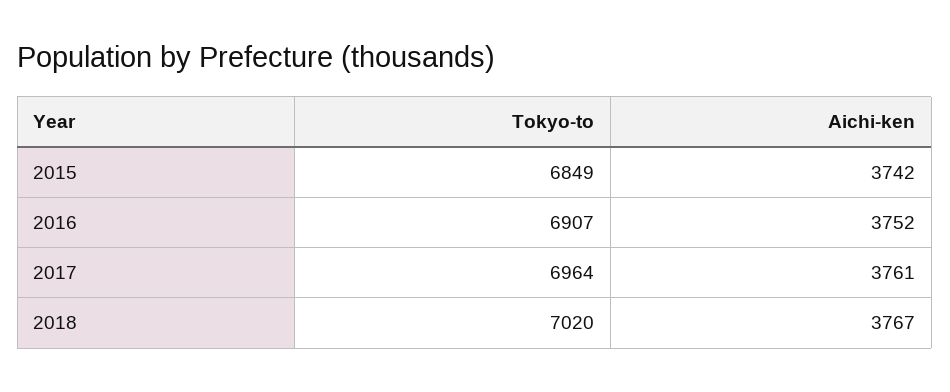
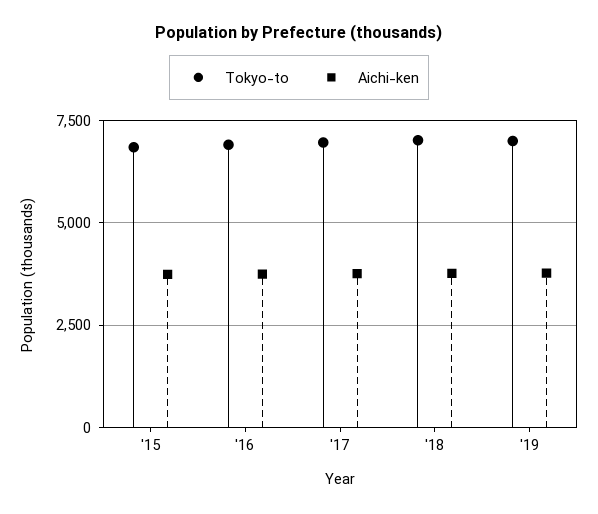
Tokyo-to, '19: none -> 7000
Aichi-ken, '19: none -> 3750

